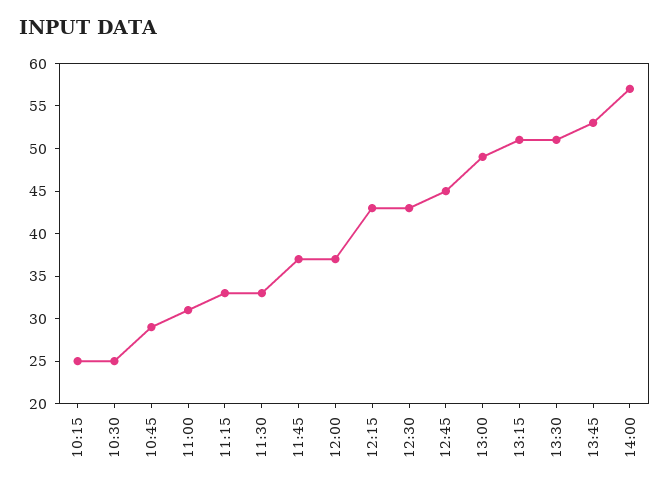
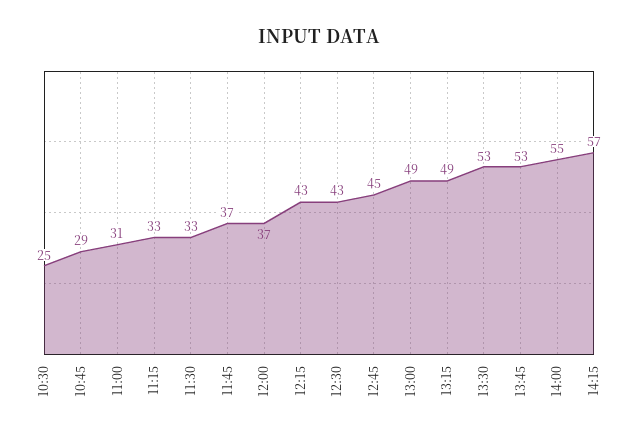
10:15: 25 -> none
13:15: 51 -> 49
13:30: 51 -> 53
14:00: 57 -> 55
14:15: none -> 57

